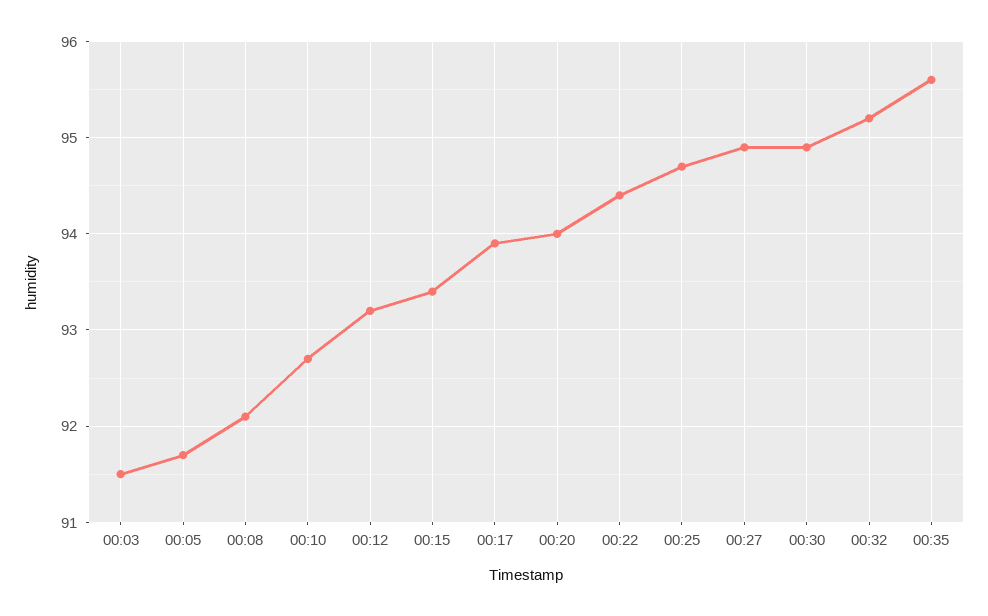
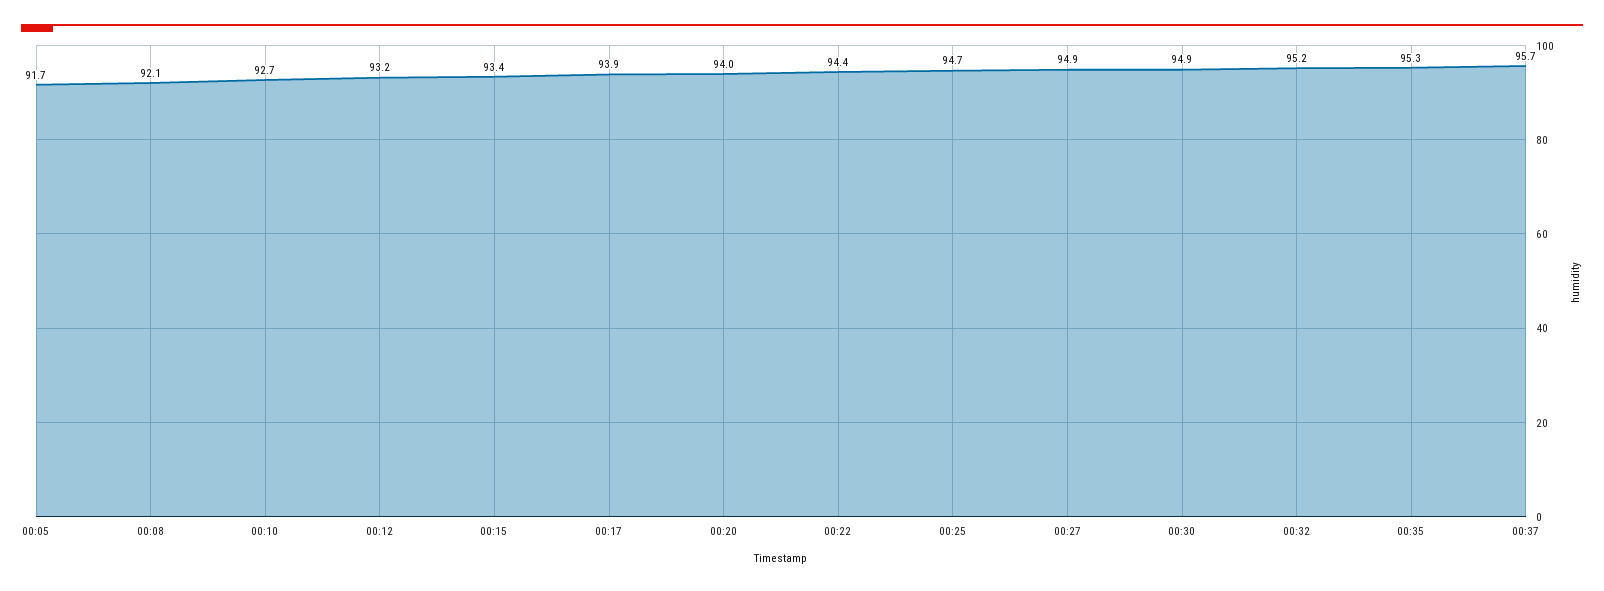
00:03: 91.5 -> none
00:35: 95.6 -> 95.3
00:37: none -> 95.7

